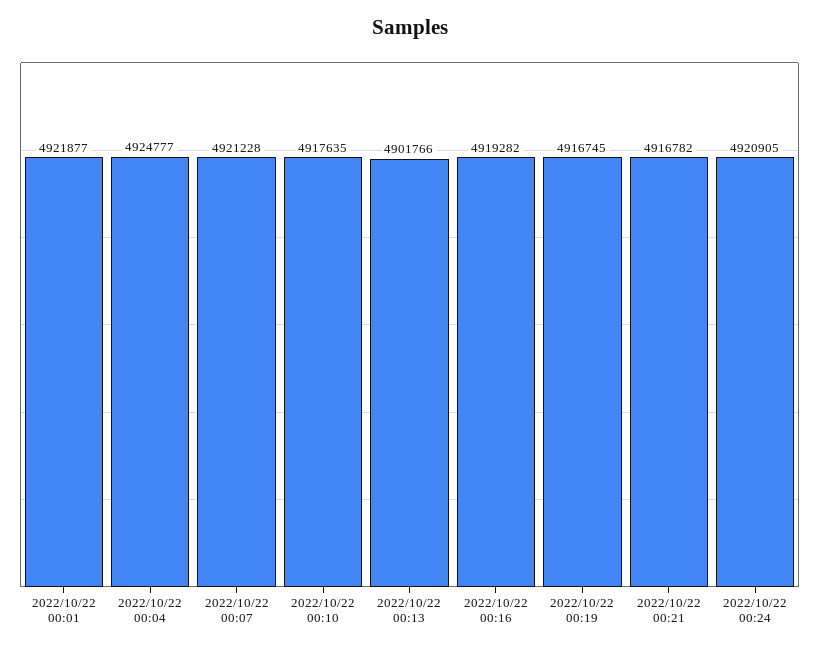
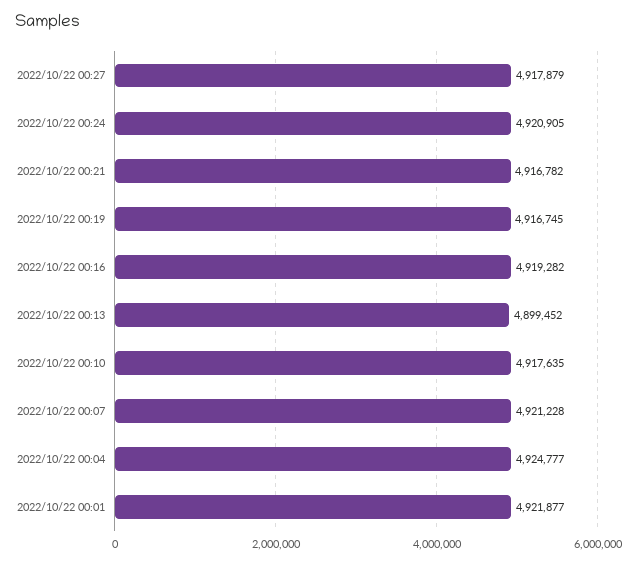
2022/10/22 00:13: 4901766 -> 4899452
2022/10/22 00:27: none -> 4917879

